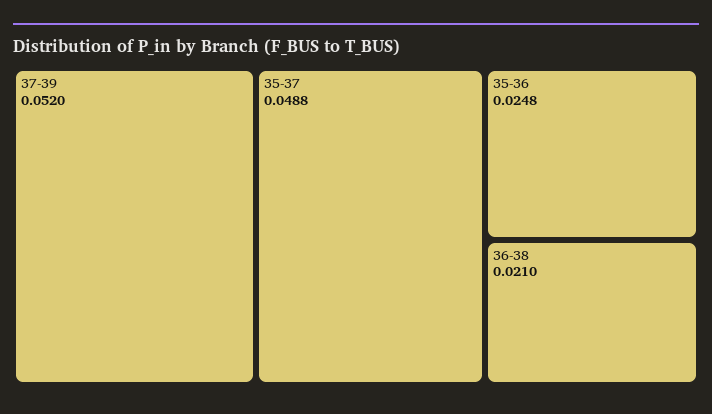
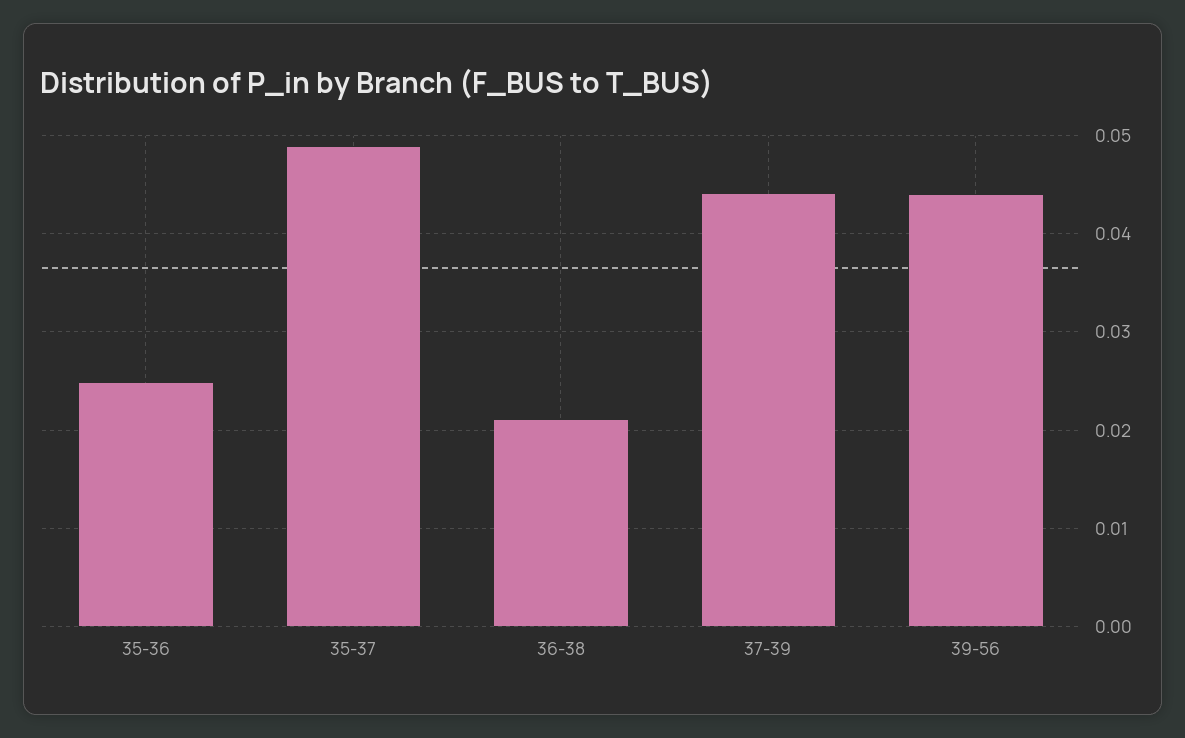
37-39: 0.052 -> 0.044
39-56: none -> 0.044

